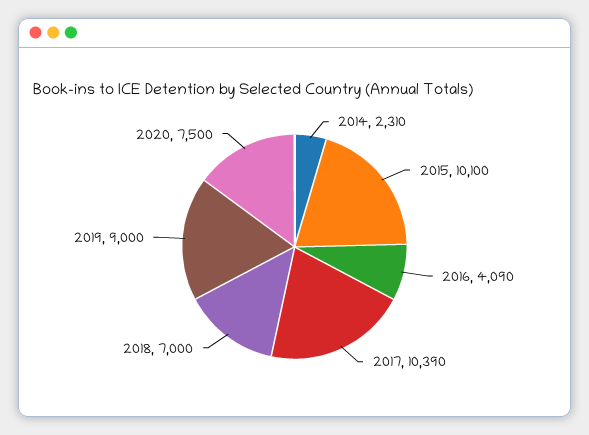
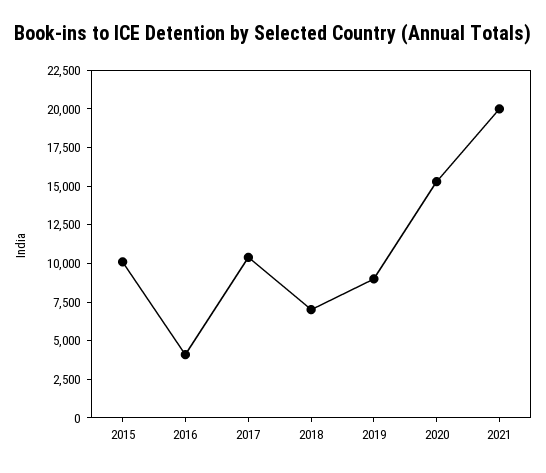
2014: 2310 -> none
2020: 7500 -> 15000
2021: none -> 20000

